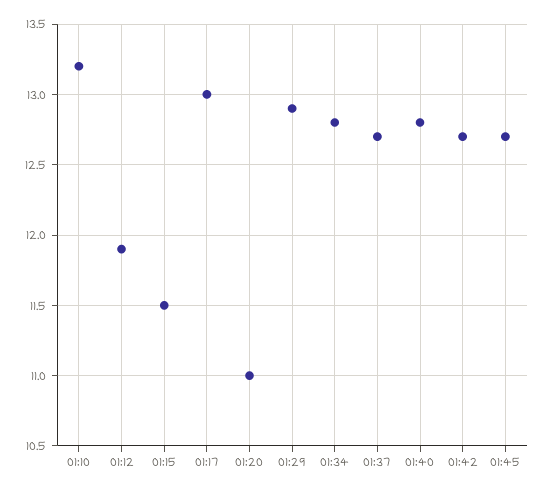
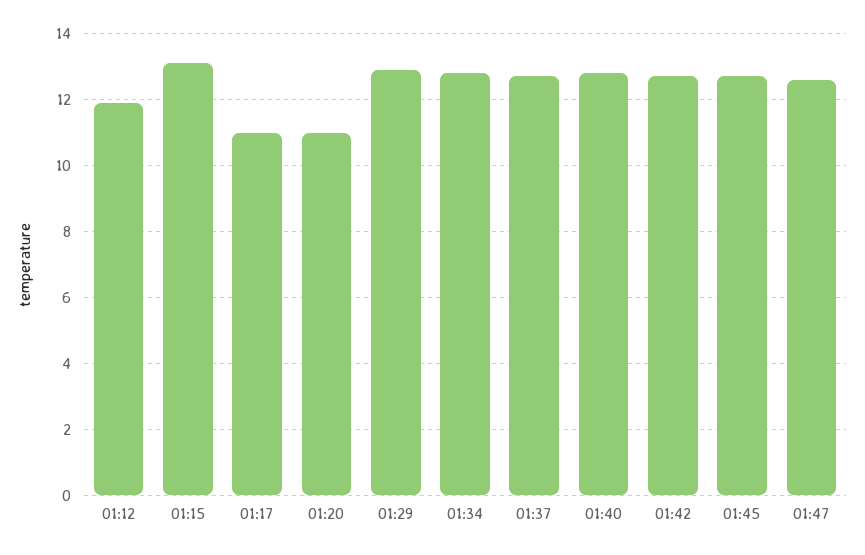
01:10: 13.2 -> none
01:15: 11.5 -> 13
01:17: 13 -> 11
01:47: none -> 12.5

